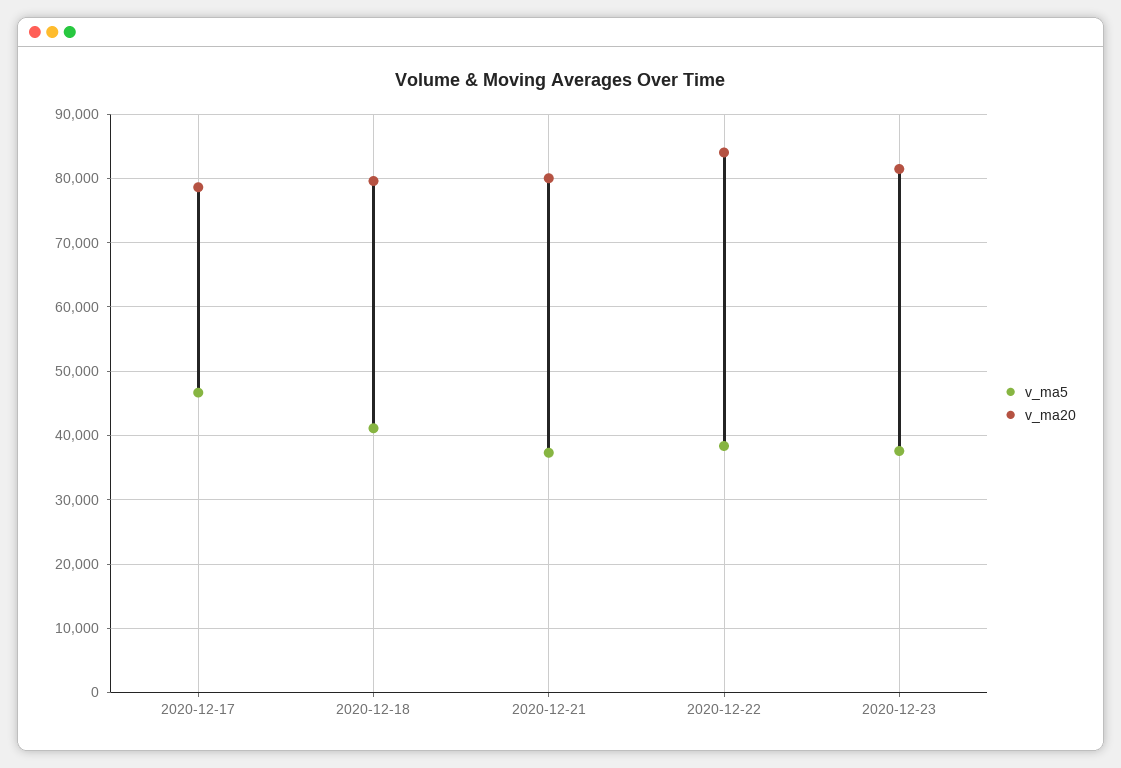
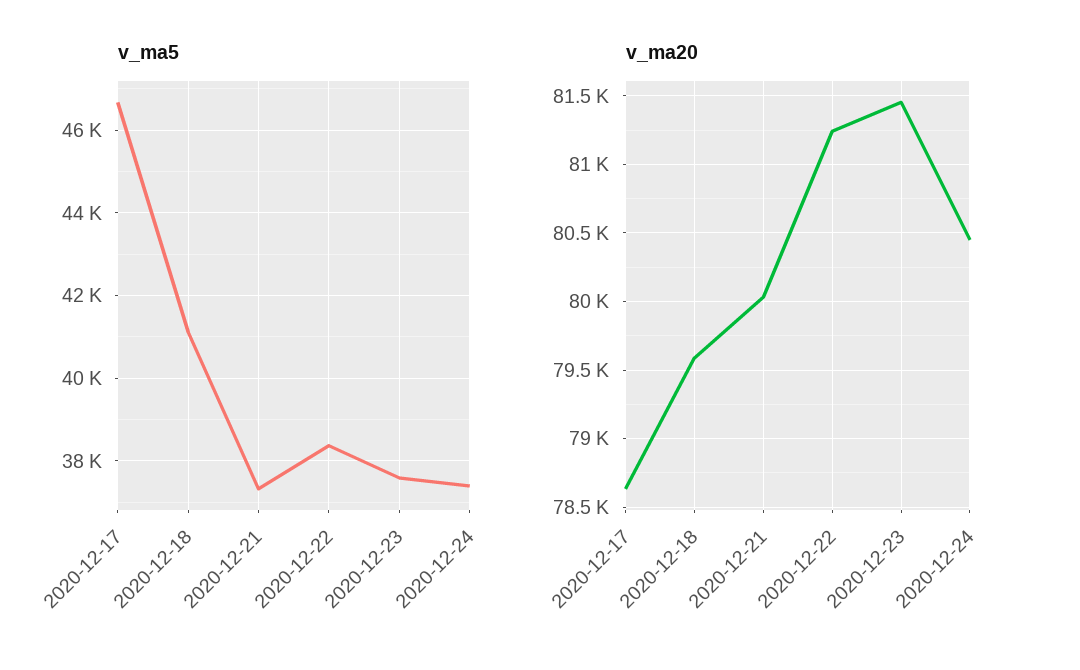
v_ma20, 2020-12-22: 84000 -> 81250
v_ma5, 2020-12-24: none -> 37400
v_ma20, 2020-12-24: none -> 80450

